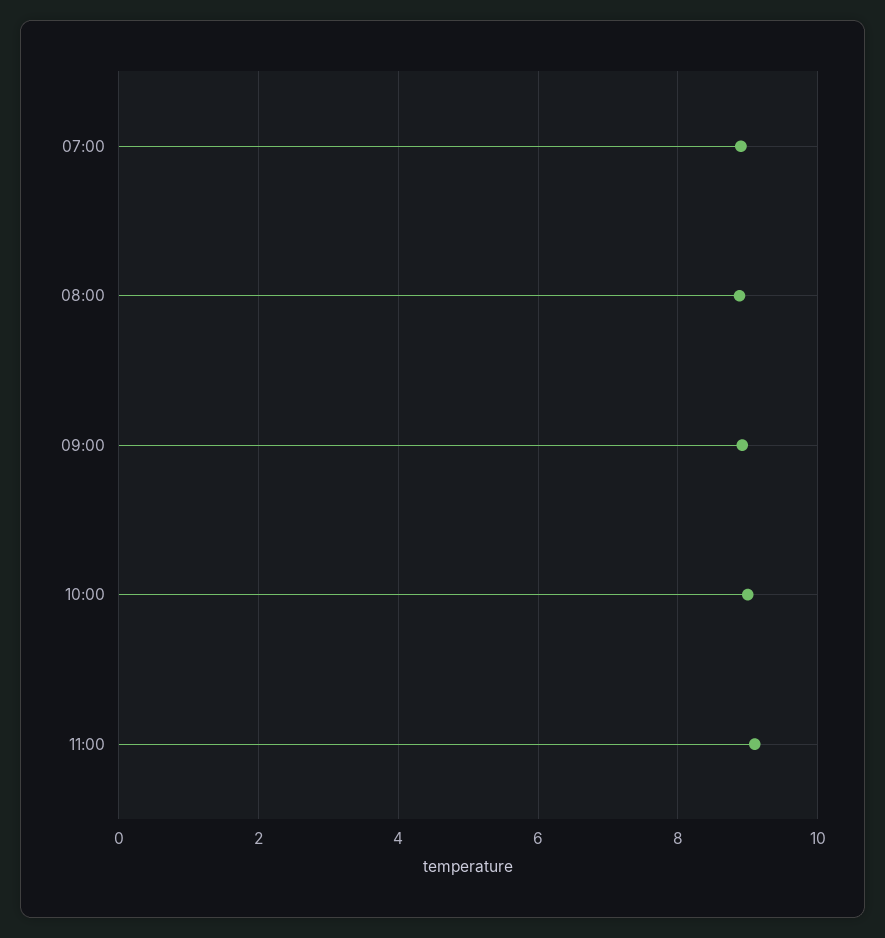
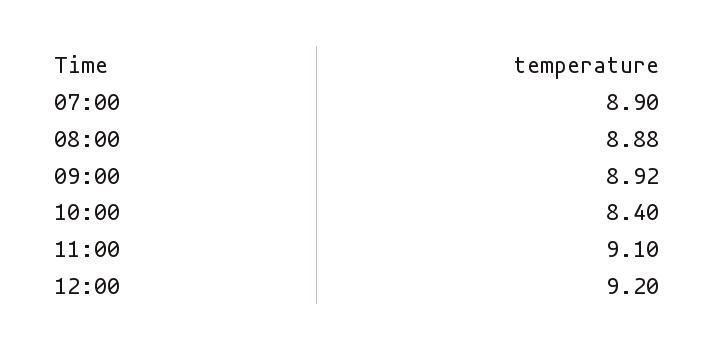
10:00: 9 -> 8.4
12:00: none -> 9.2

